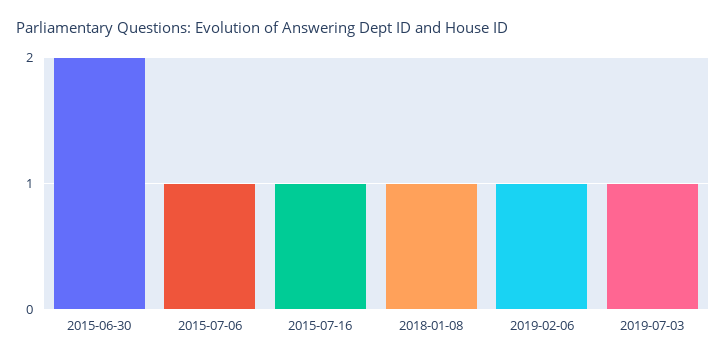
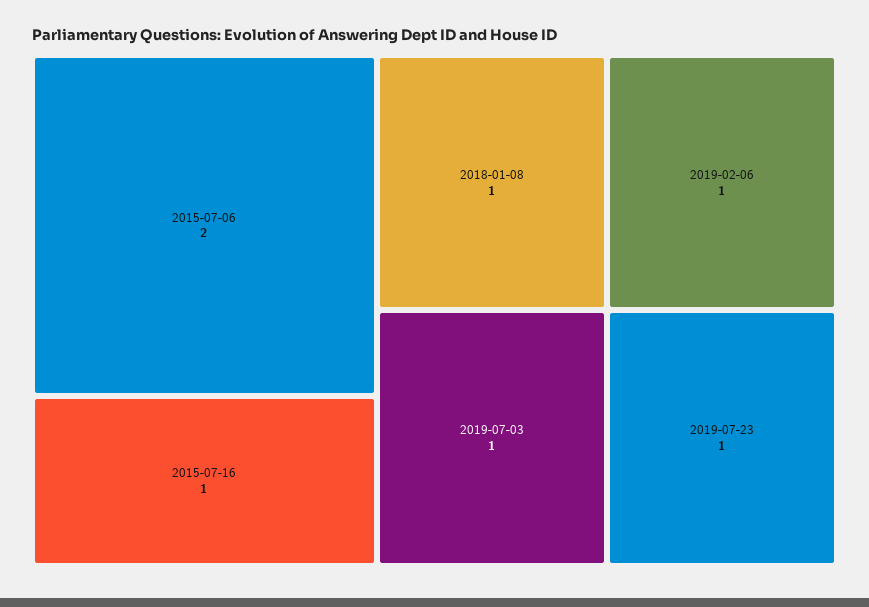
2015-06-30: 2 -> none
2015-07-06: 1 -> 2
2019-07-23: none -> 1

